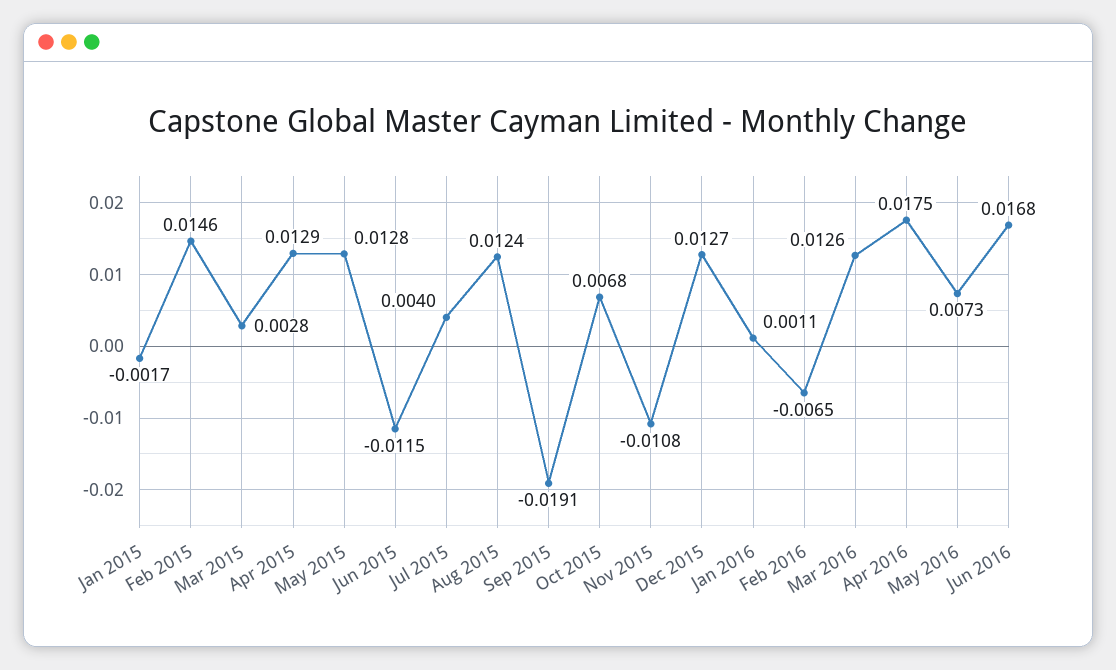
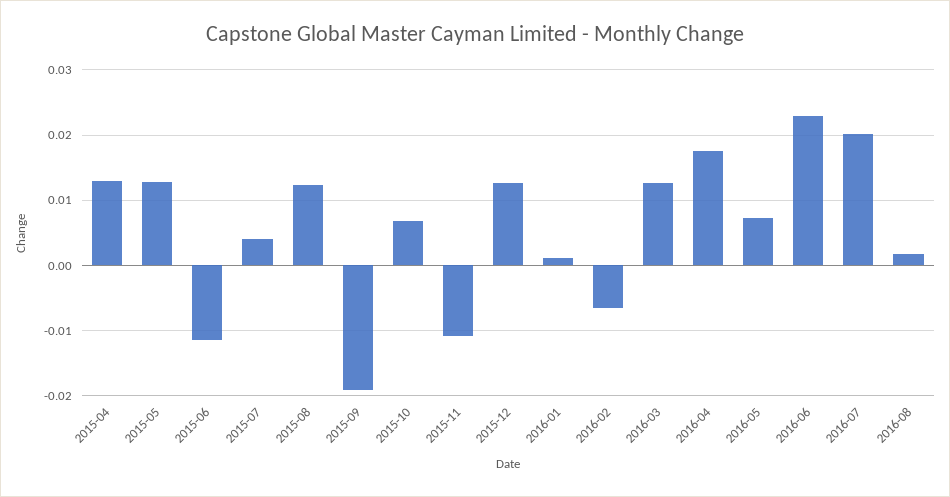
Jan 2015: -0.0017 -> none
Feb 2015: 0.0146 -> none
Mar 2015: 0.0028 -> none
Jun 2016: 0.0168 -> 0.023
2016-07: none -> 0.02
2016-08: none -> 0.002

